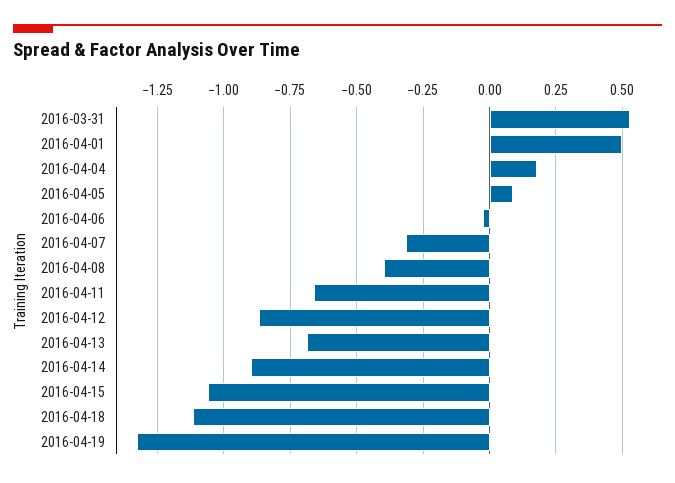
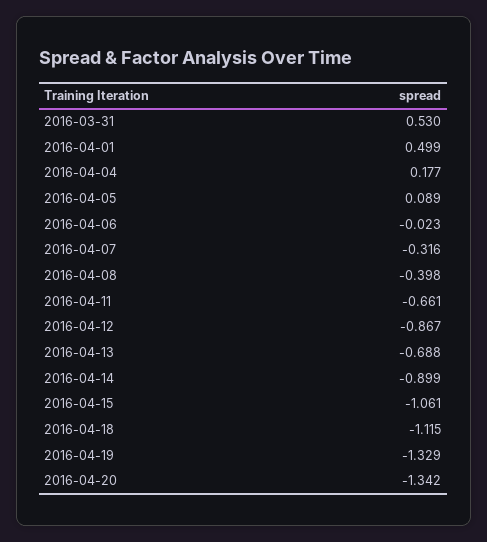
2016-04-20: none -> -1.342

